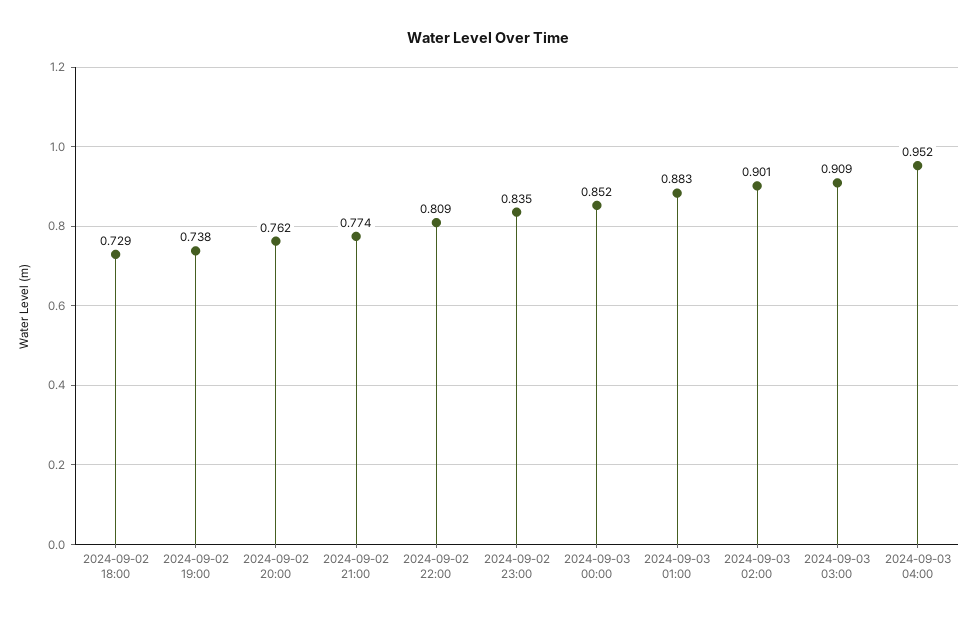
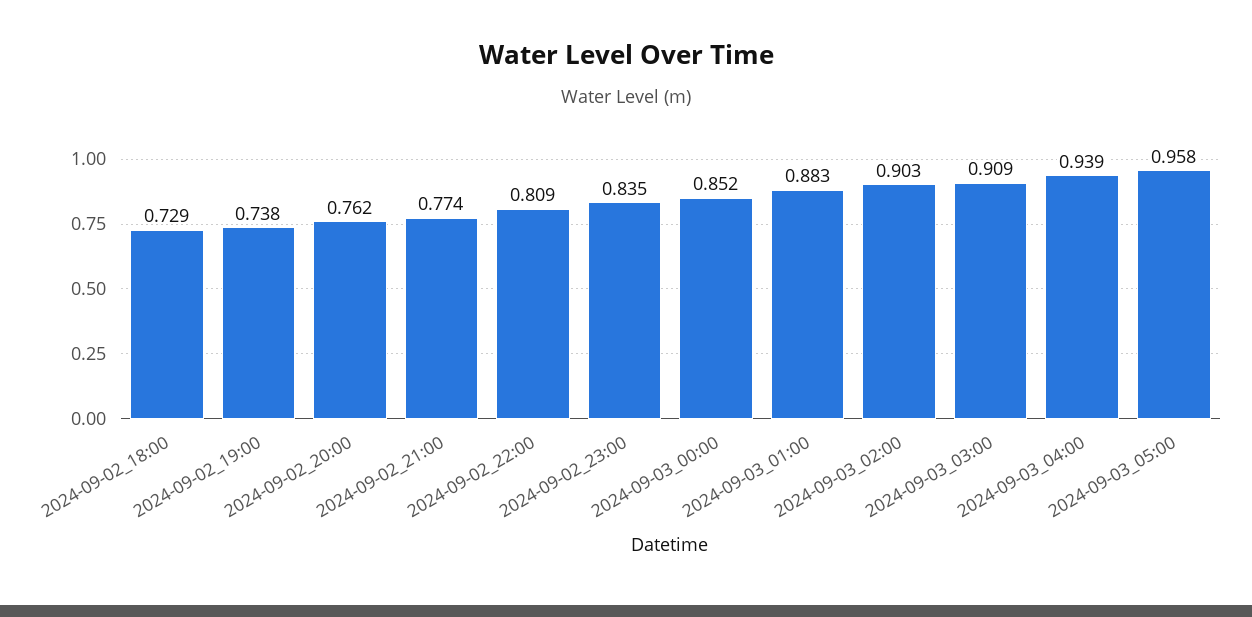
2024-09-03 02:00: 0.901 -> 0.903
2024-09-03 04:00: 0.952 -> 0.939
2024-09-03_05:00: none -> 0.958

